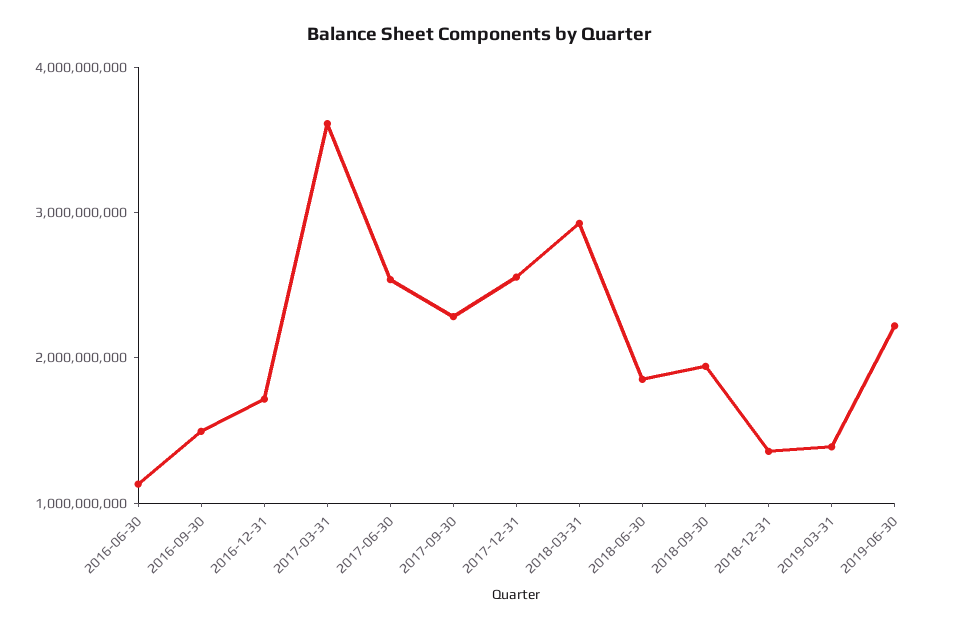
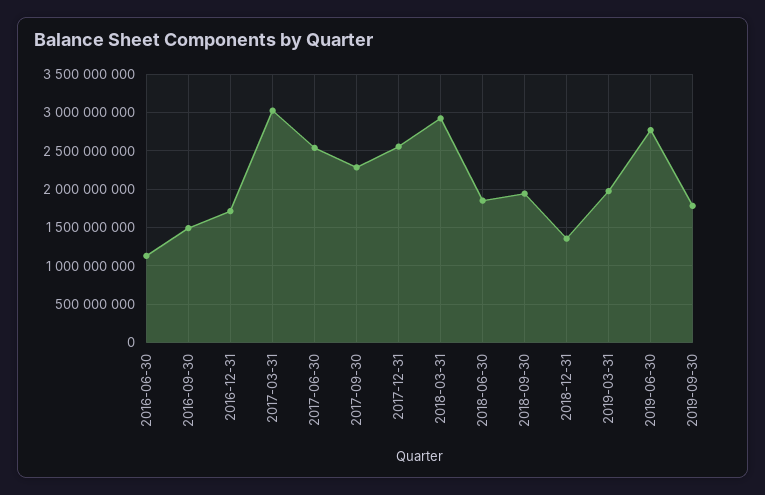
2017-03-31: 3600000000 -> 3000000000
2019-03-31: 1400000000 -> 2000000000
2019-06-30: 2200000000 -> 2800000000
2019-09-30: none -> 1800000000

